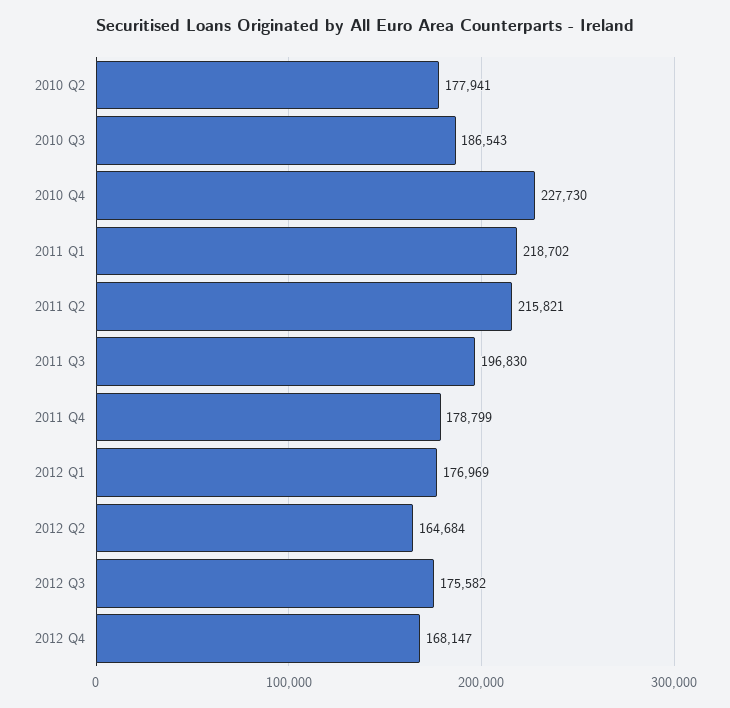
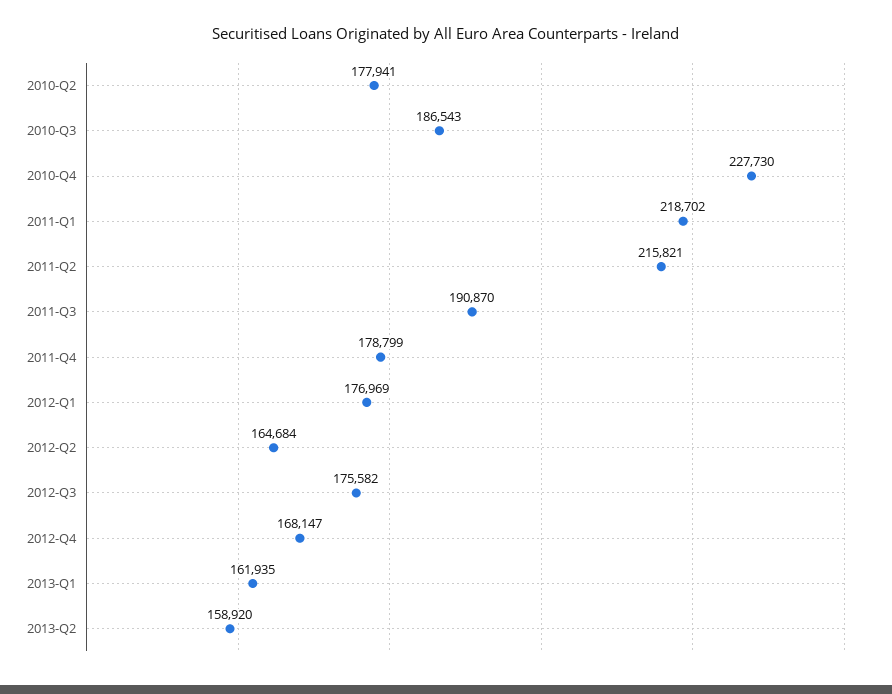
2011 Q3: 196830 -> 190870
2013-Q1: none -> 161935
2013-Q2: none -> 158920

